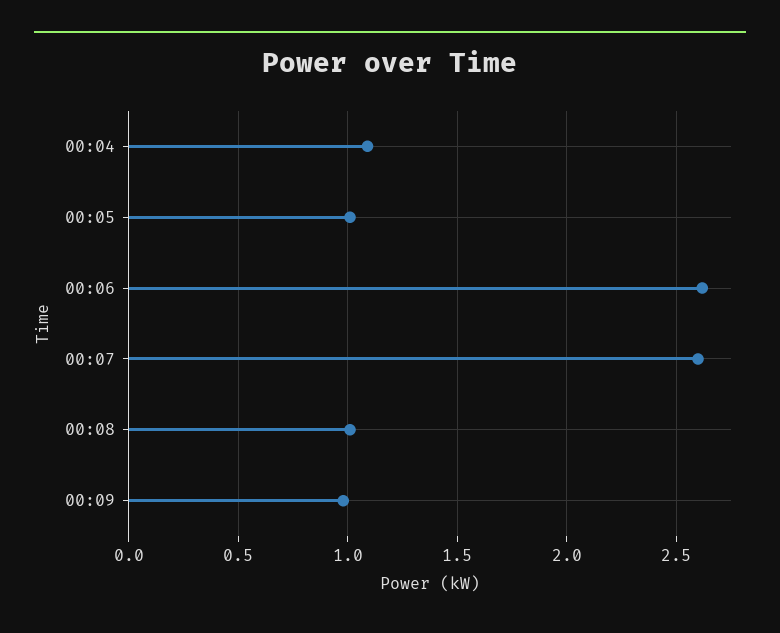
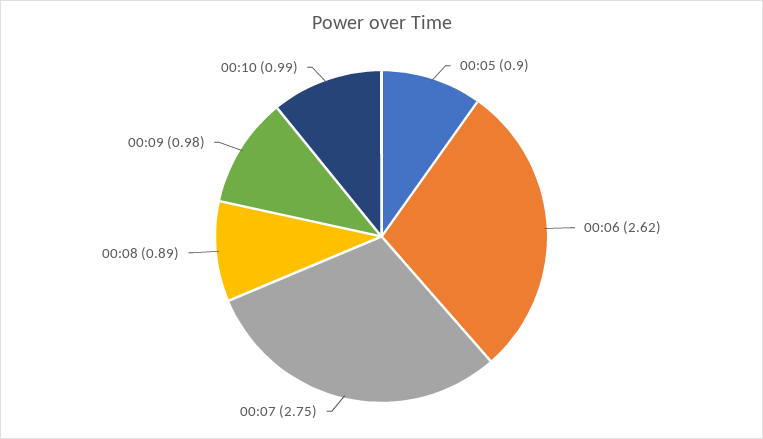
00:04: 1.1 -> none
00:05: 1 -> 0.9
00:07: 2.6 -> 2.75
00:08: 1 -> 0.89
00:10: none -> 0.99

